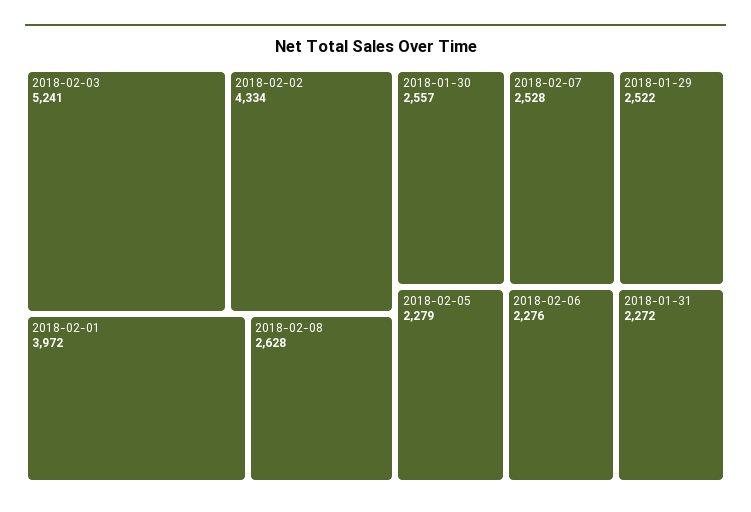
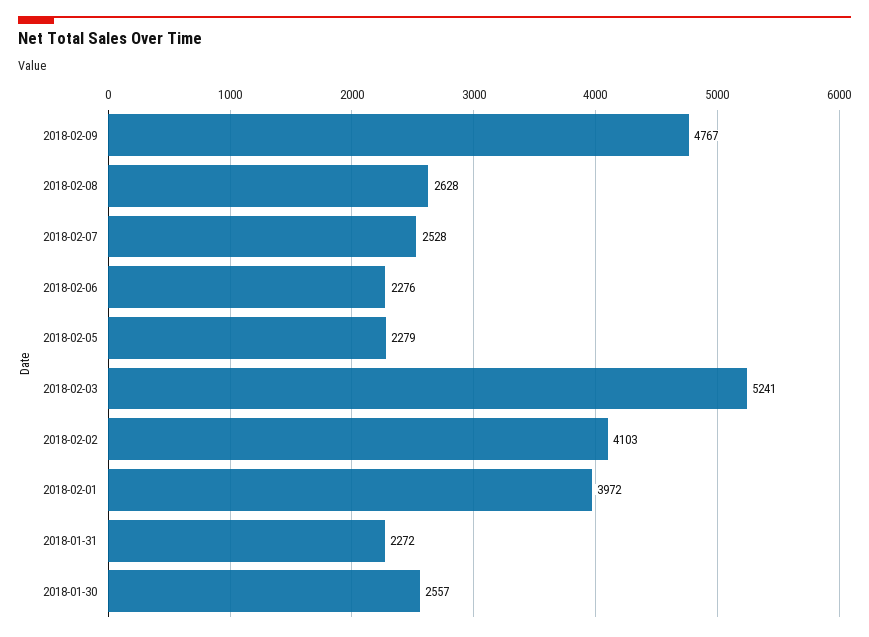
2018-02-02: 4334 -> 4103
2018-01-29: 2522 -> none
2018-02-09: none -> 4767

